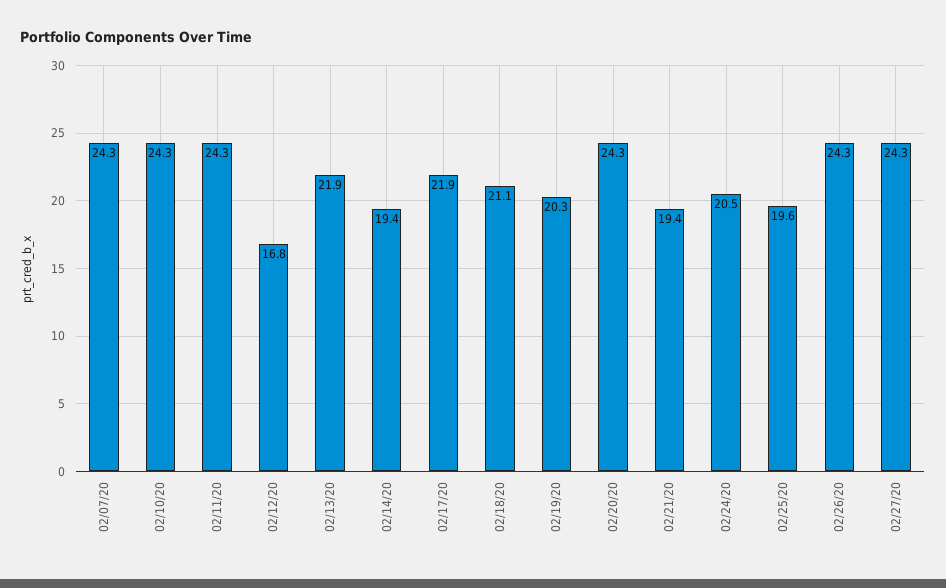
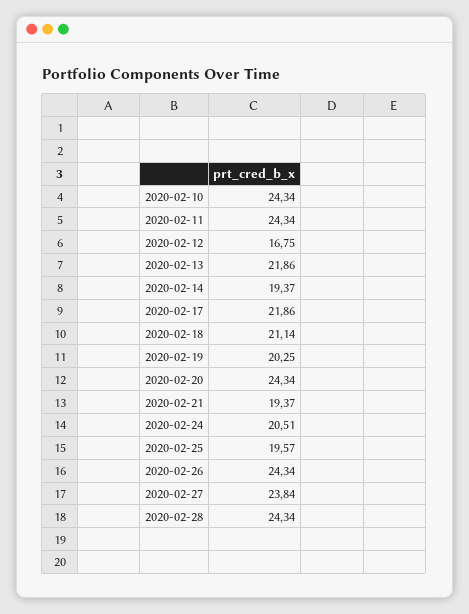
02/07/20: 24.3 -> none
02/27/20: 24.3 -> 23.84
2020-02-28: none -> 24.34

